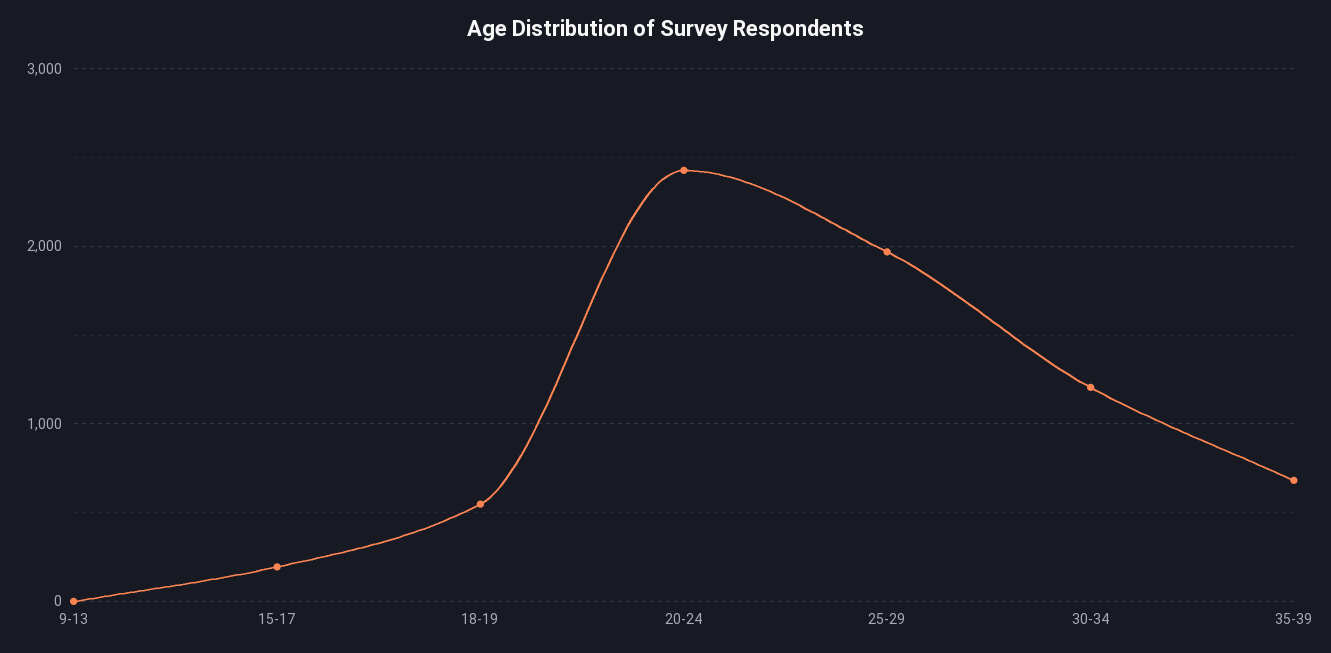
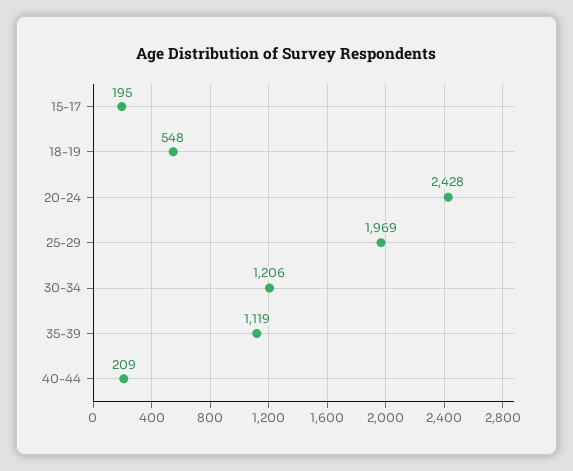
9-13: 0 -> none
35-39: 700 -> 1119
40-44: none -> 209

